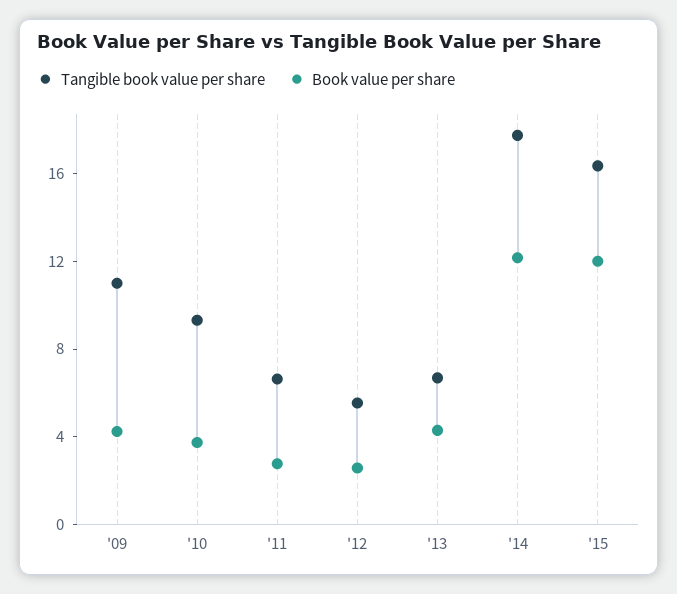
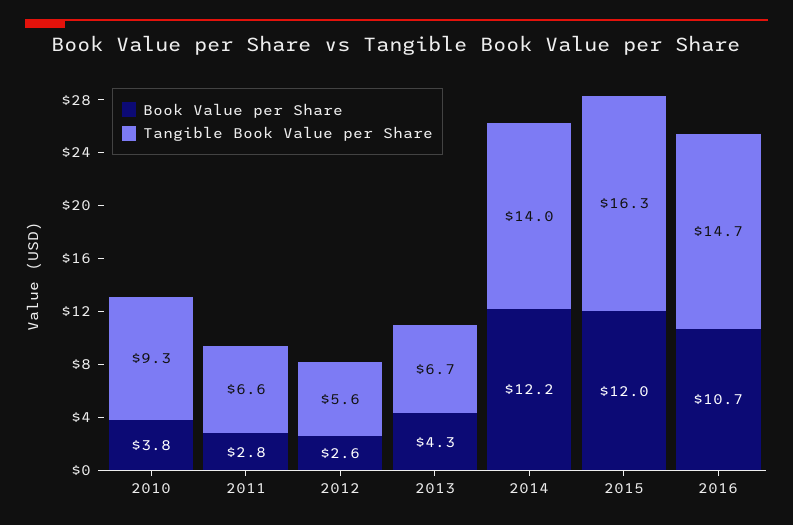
Tangible book value per share, '09: 11 -> none
Book value per share, '09: 4 -> none
Tangible book value per share, '14: 18 -> 14
Book value per share, 2016: none -> 10.7
Tangible book value per share, 2016: none -> 14.7

